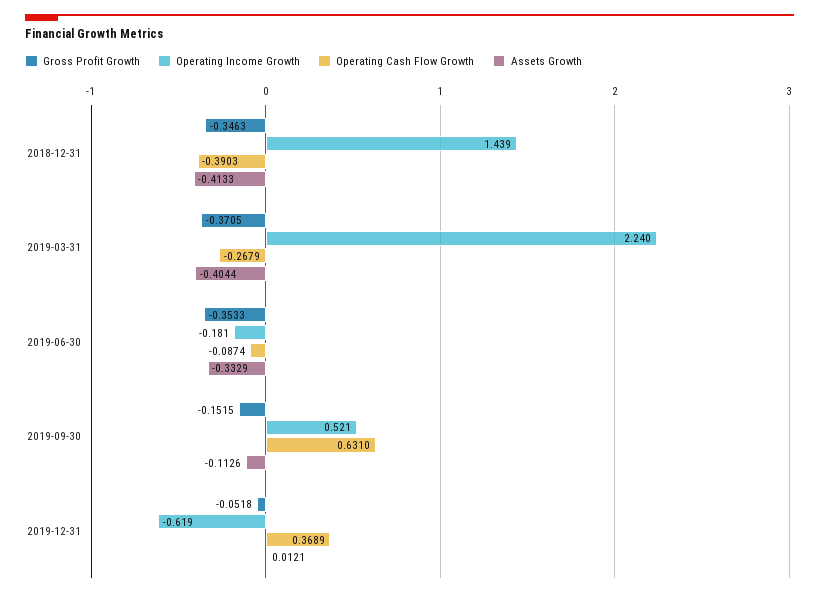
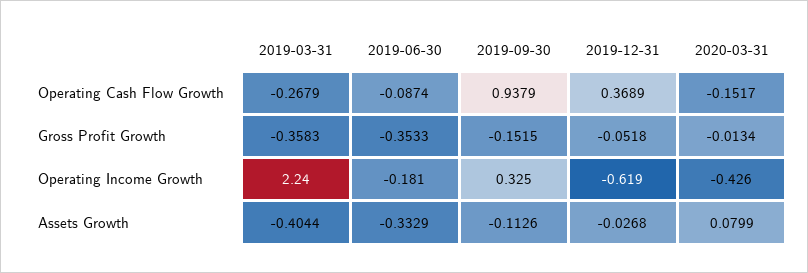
Gross Profit Growth, 2018-12-31: -0.3463 -> none
Operating Income Growth, 2018-12-31: 1.439 -> none
Operating Cash Flow Growth, 2018-12-31: -0.3903 -> none
Assets Growth, 2018-12-31: -0.4133 -> none
Gross Profit Growth, 2019-03-31: -0.3705 -> -0.3583
Operating Income Growth, 2019-09-30: 0.521 -> 0.325
Operating Cash Flow Growth, 2019-09-30: 0.631 -> 0.9379
Assets Growth, 2019-12-31: 0.0121 -> -0.0268
Operating Cash Flow Growth, 2020-03-31: none -> -0.1517
Gross Profit Growth, 2020-03-31: none -> -0.0134
Operating Income Growth, 2020-03-31: none -> -0.426
Assets Growth, 2020-03-31: none -> 0.0799

